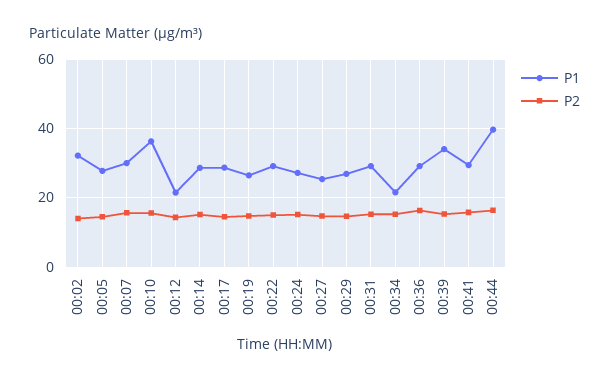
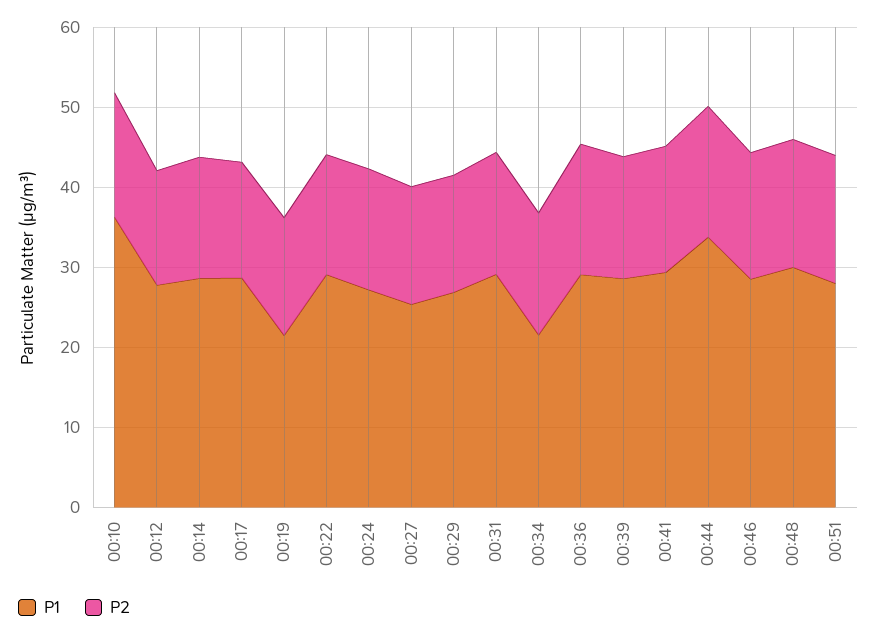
P1, 00:02: 32 -> none
P2, 00:02: 14 -> none
P1, 00:05: 28 -> none
P2, 00:05: 14 -> none
P1, 00:07: 30 -> none
P2, 00:07: 16 -> none
P1, 00:12: 22 -> 28
P1, 00:19: 26 -> 22
P1, 00:39: 34 -> 28
P1, 00:44: 40 -> 34
P1, 00:46: none -> 28
P2, 00:46: none -> 16
P1, 00:48: none -> 30
P2, 00:48: none -> 16
P1, 00:51: none -> 28
P2, 00:51: none -> 16

